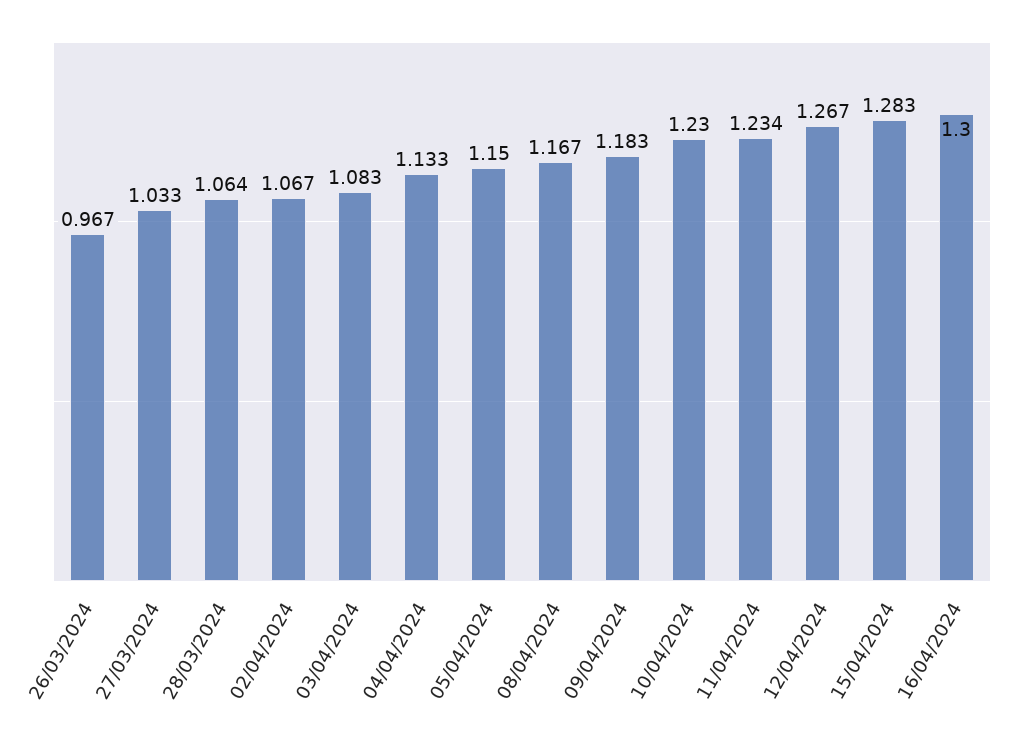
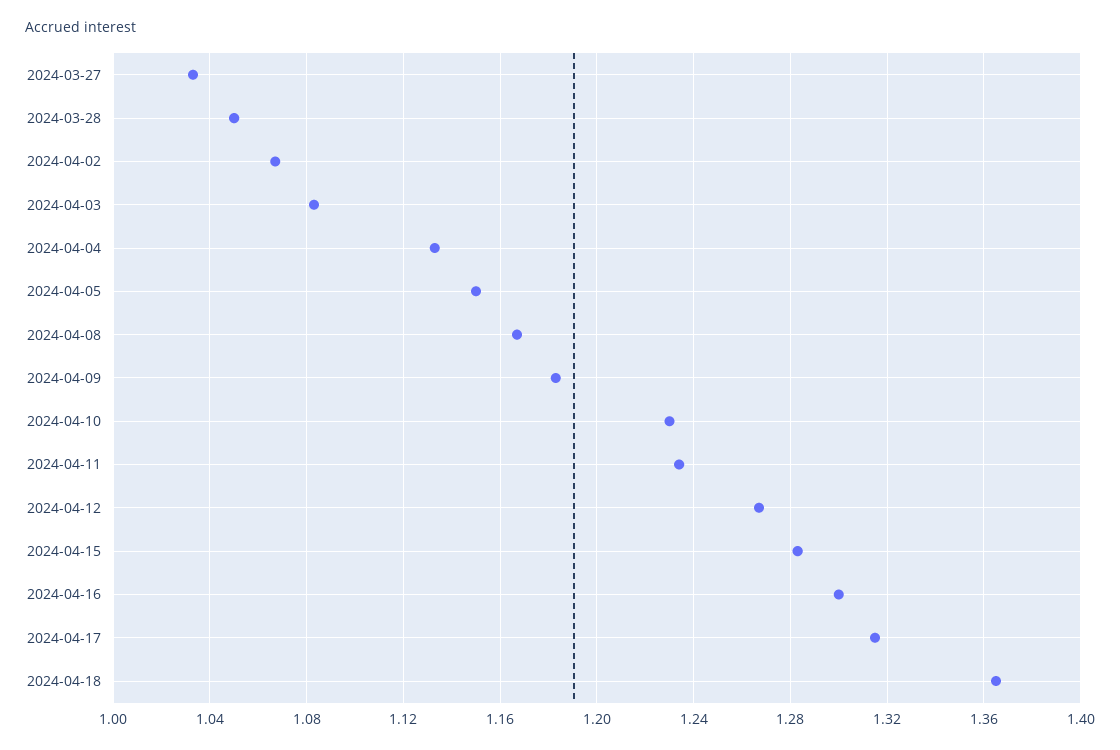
26/03/2024: 0.967 -> none
28/03/2024: 1.064 -> 1.05
2024-04-17: none -> 1.315
2024-04-18: none -> 1.365

